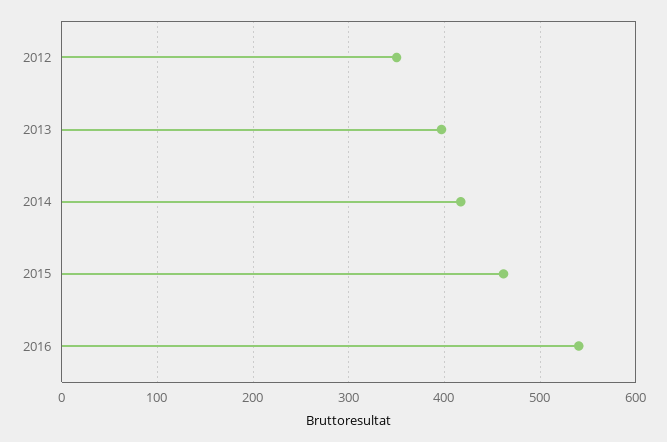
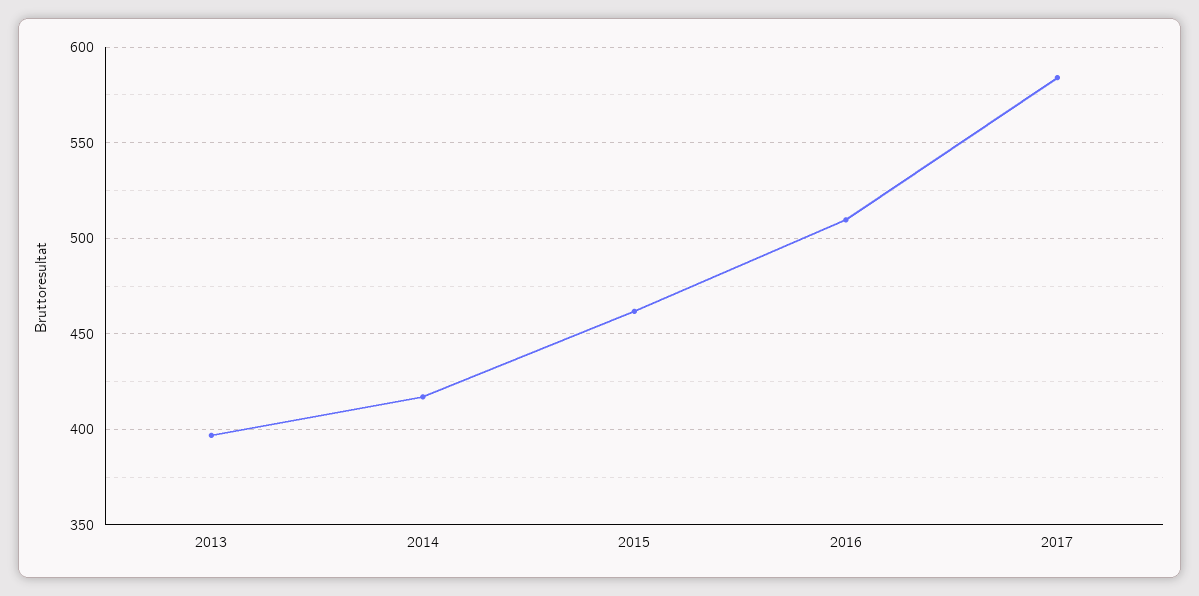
2012: 350 -> none
2016: 540 -> 510
2017: none -> 585

